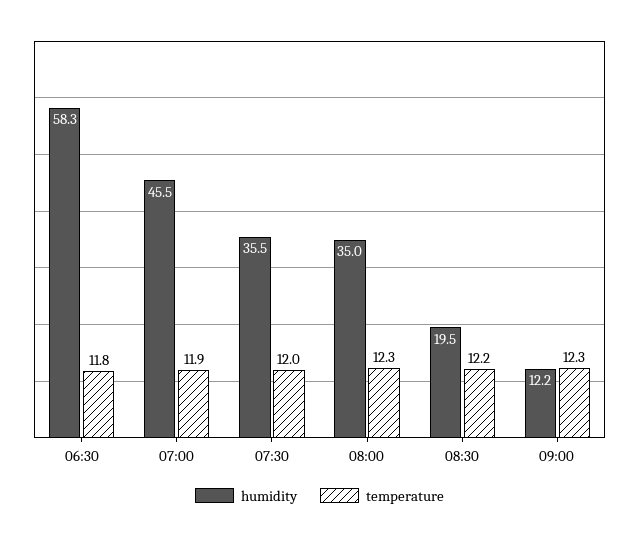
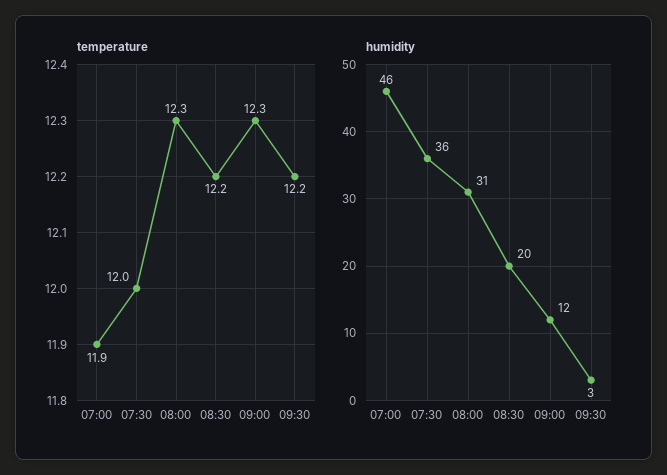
humidity, 06:30: 58.3 -> none
temperature, 06:30: 11.8 -> none
humidity, 08:00: 35 -> 31
temperature, 09:30: none -> 12.2
humidity, 09:30: none -> 3

